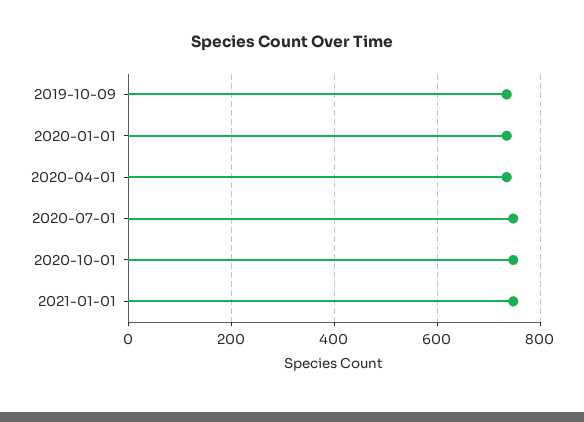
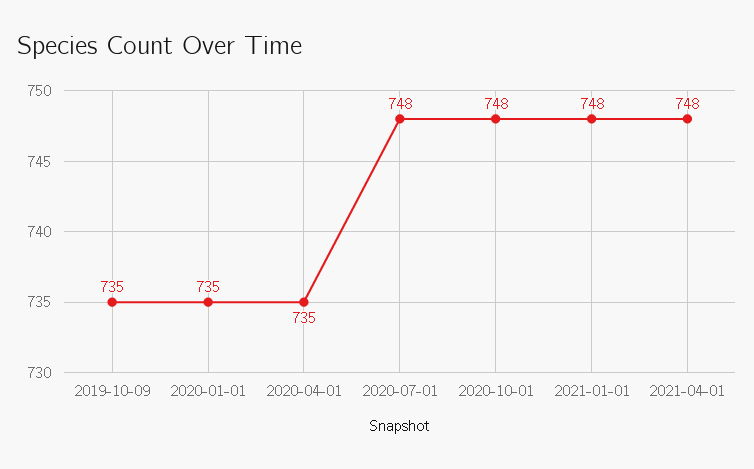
2021-04-01: none -> 748

